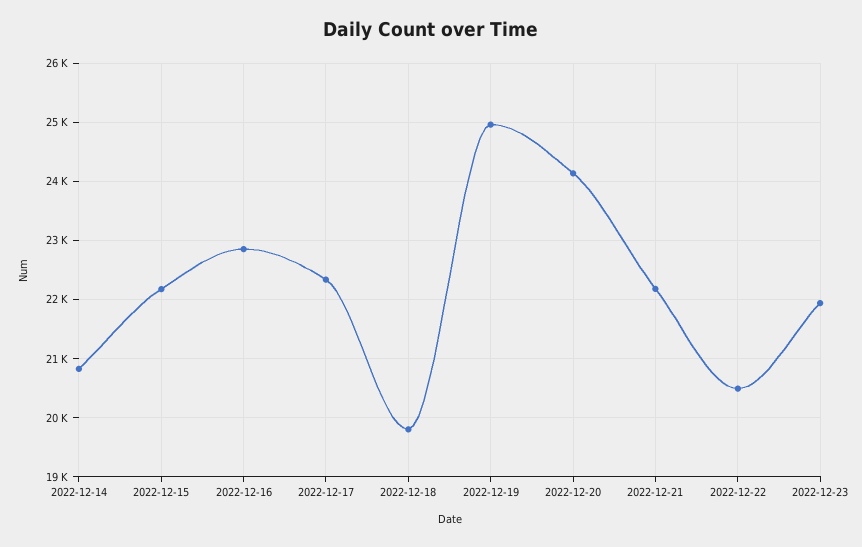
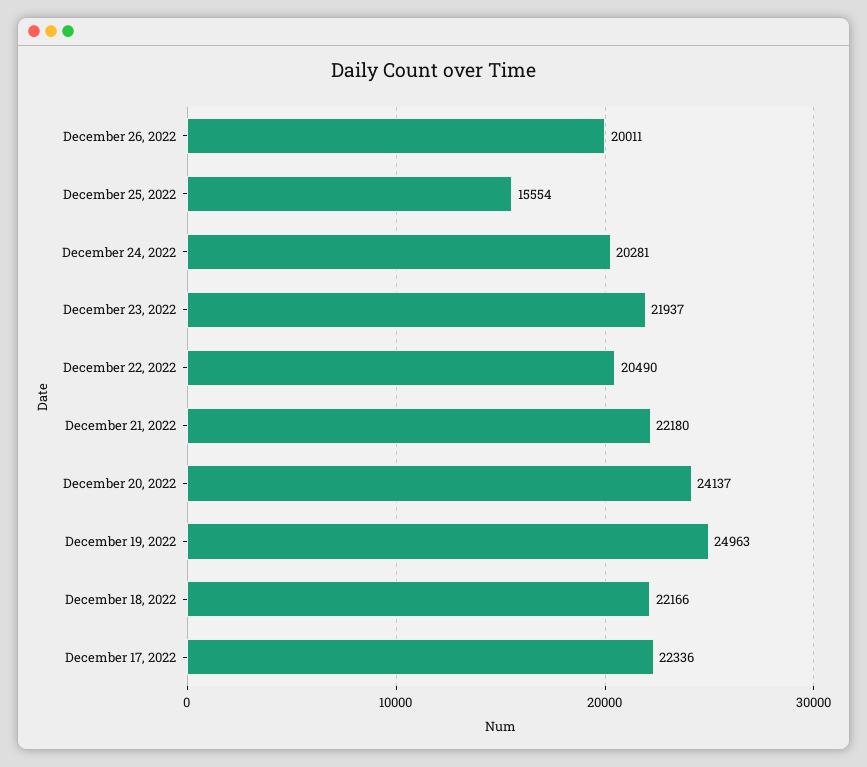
2022-12-14: 20800 -> none
2022-12-15: 22200 -> none
2022-12-16: 22800 -> none
2022-12-18: 19800 -> 22166
December 26, 2022: none -> 20011
December 25, 2022: none -> 15554
December 24, 2022: none -> 20281

